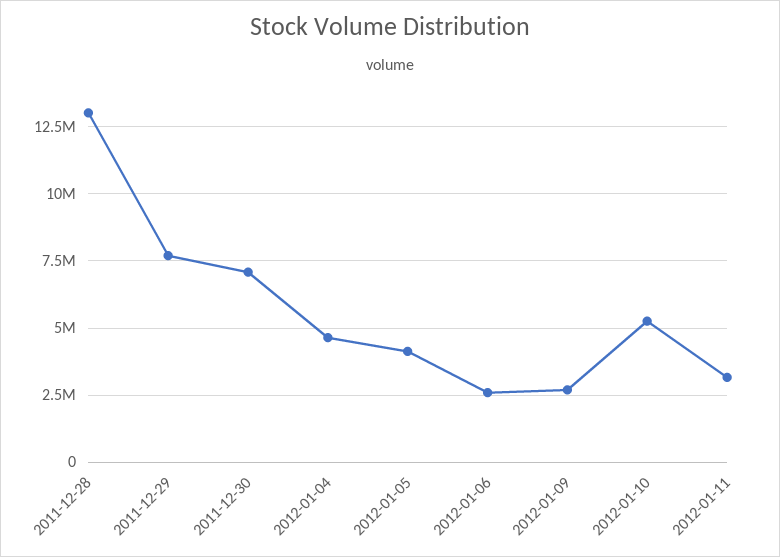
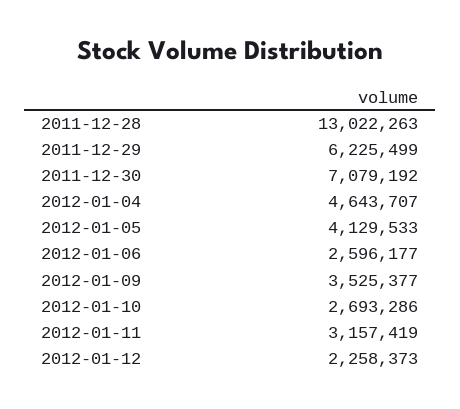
2011-12-29: 7750000 -> 6225499
2012-01-09: 2750000 -> 3525377
2012-01-10: 5250000 -> 2693286
2012-01-12: none -> 2258373

